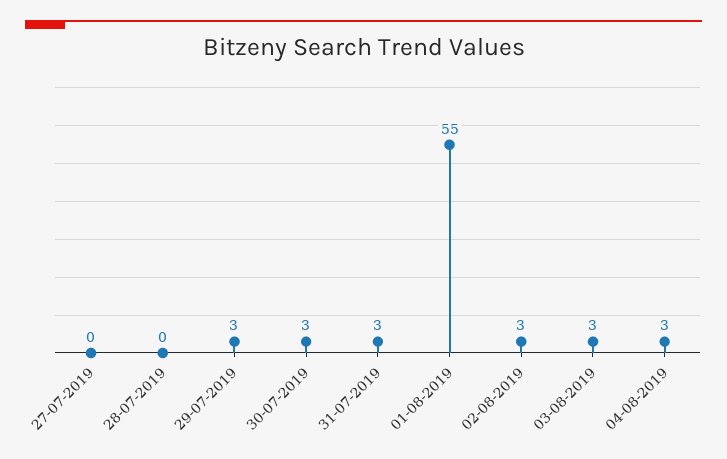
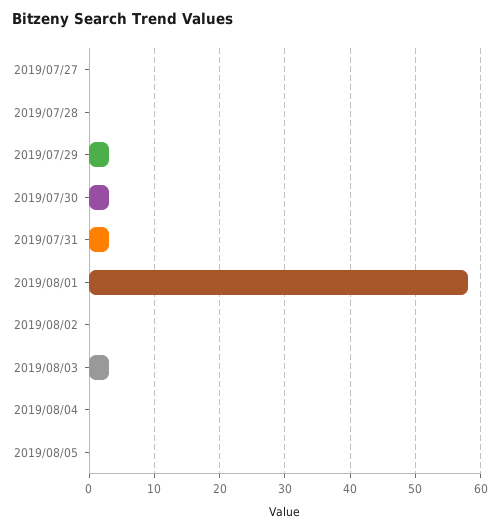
01-08-2019: 55 -> 58
02-08-2019: 3 -> 0
04-08-2019: 3 -> 0
2019/08/05: none -> 0

